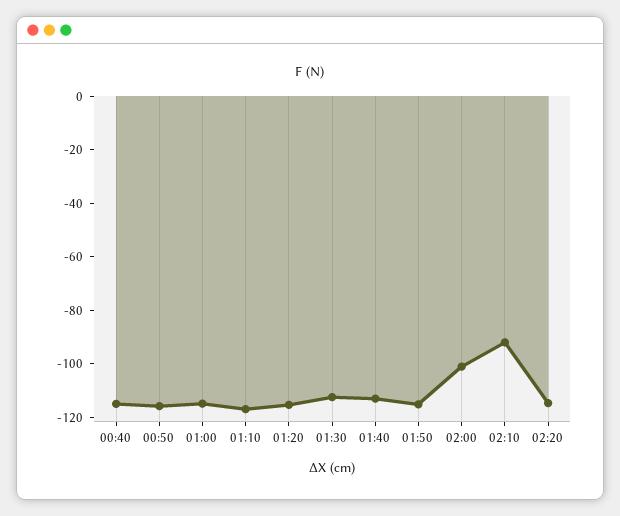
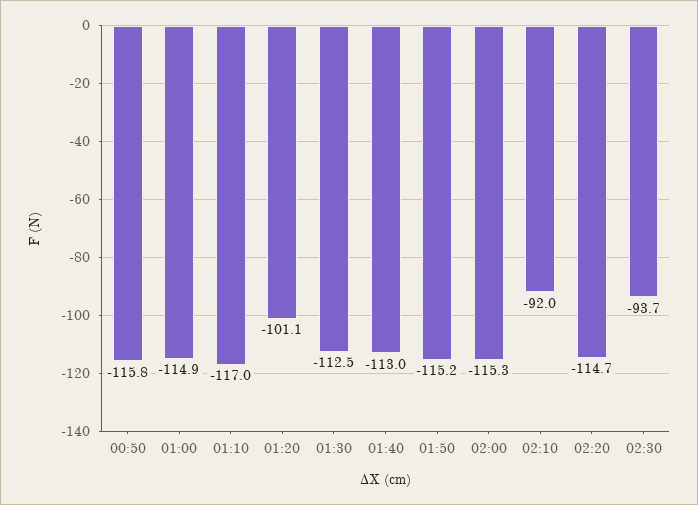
00:40: -115 -> none
01:20: -115 -> -101.1
02:00: -100 -> -115.3
02:30: none -> -93.7

